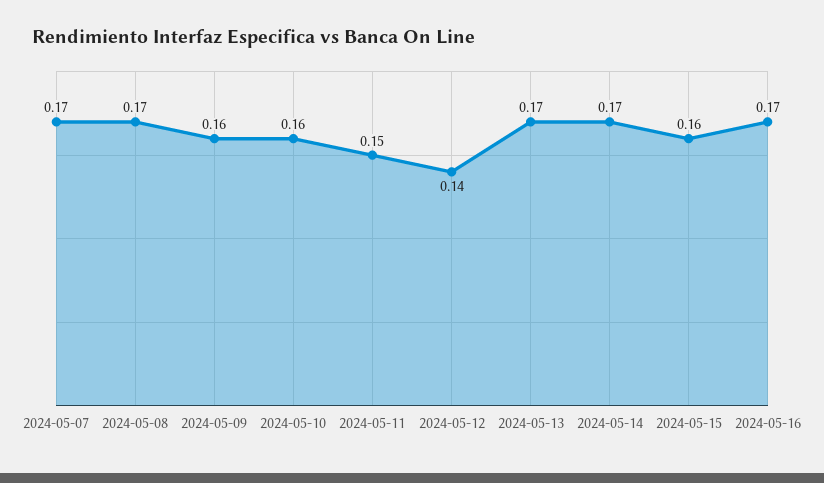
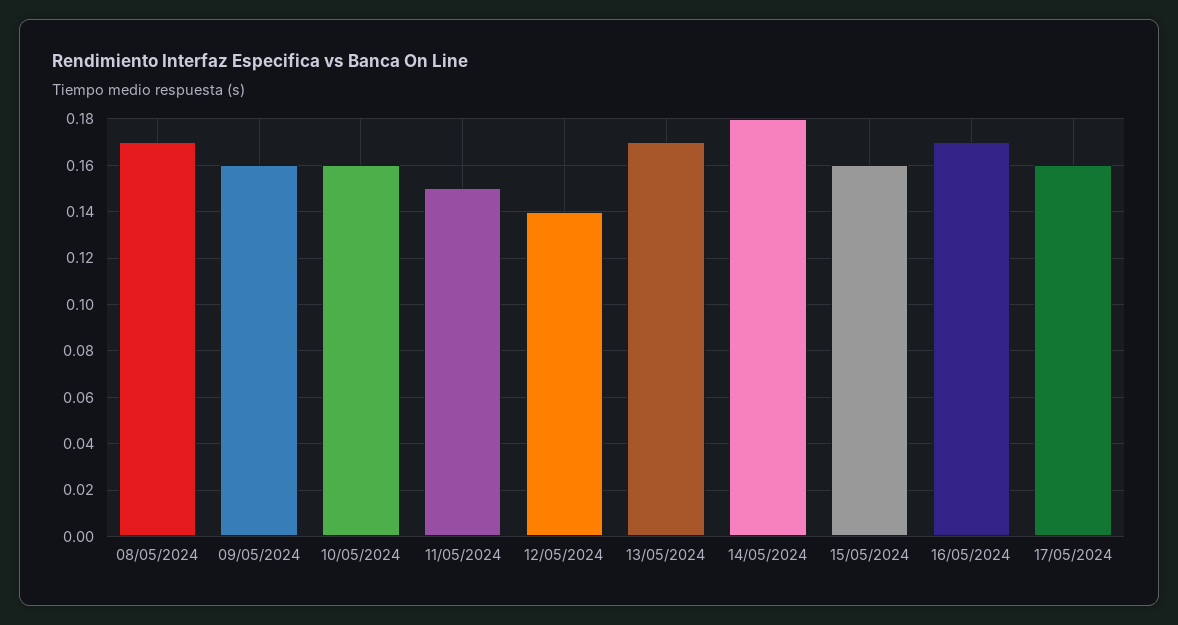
2024-05-07: 0.17 -> none
2024-05-14: 0.17 -> 0.18
17/05/2024: none -> 0.16

